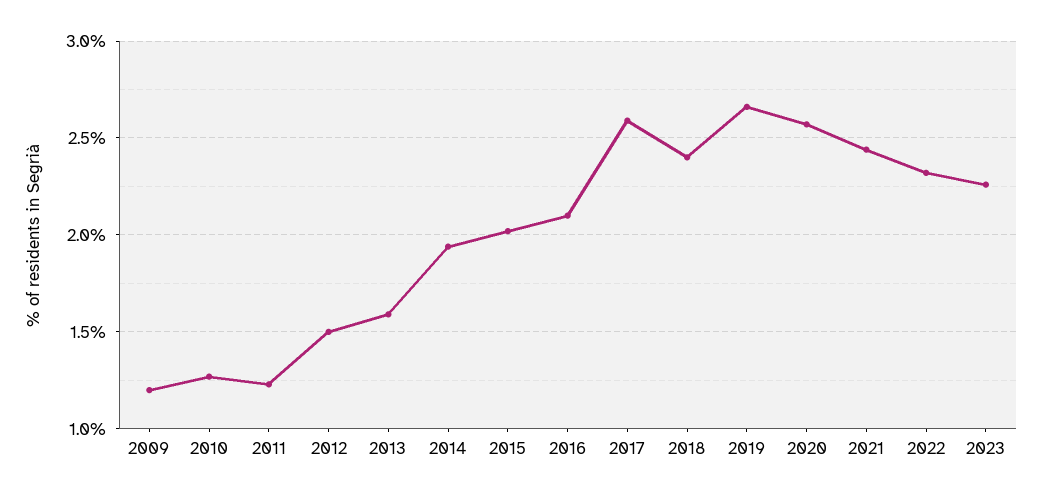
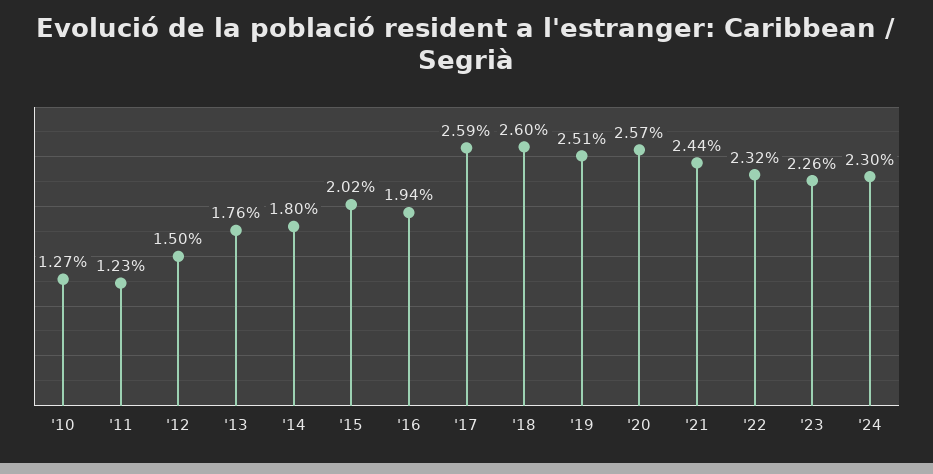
2009: 1.2 -> none
2013: 1.6 -> 1.76
2014: 1.95 -> 1.8
2016: 2.1 -> 1.94
2018: 2.4 -> 2.6
2019: 2.65 -> 2.51
'24: none -> 2.3

